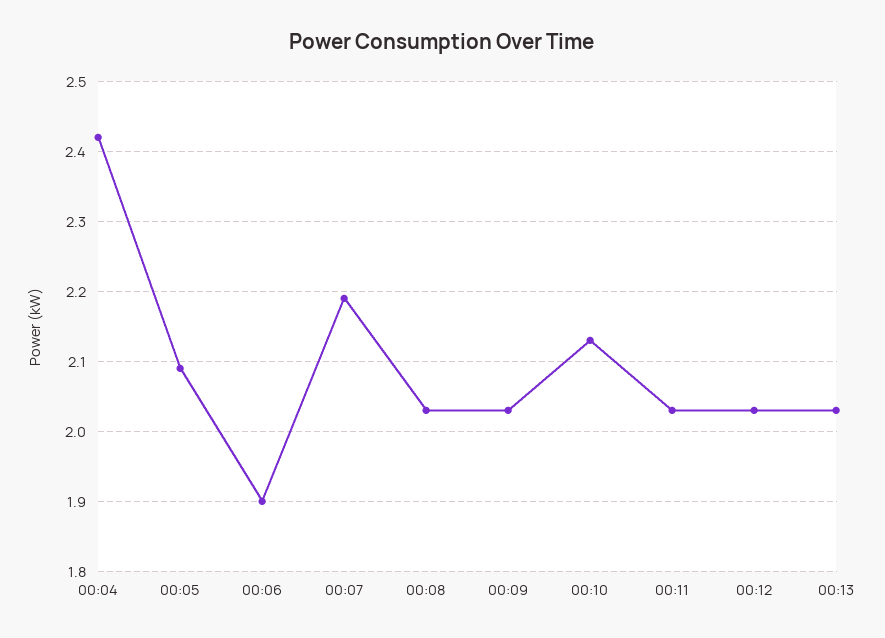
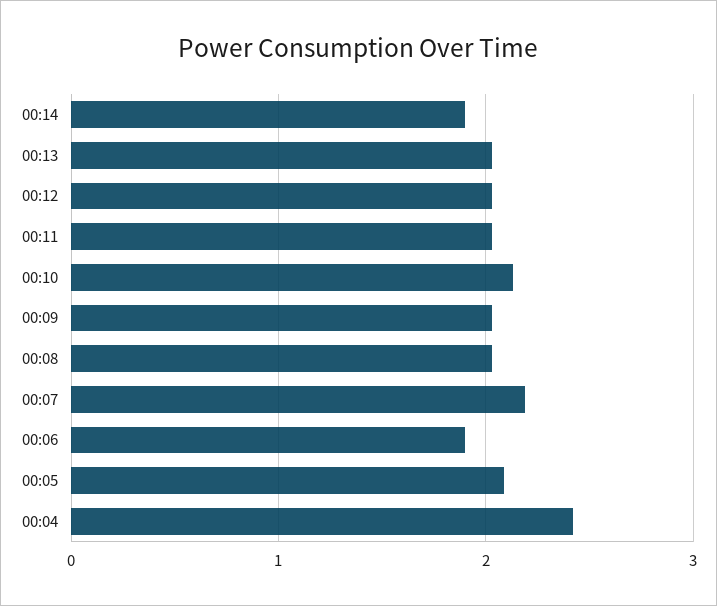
00:14: none -> 1.9

